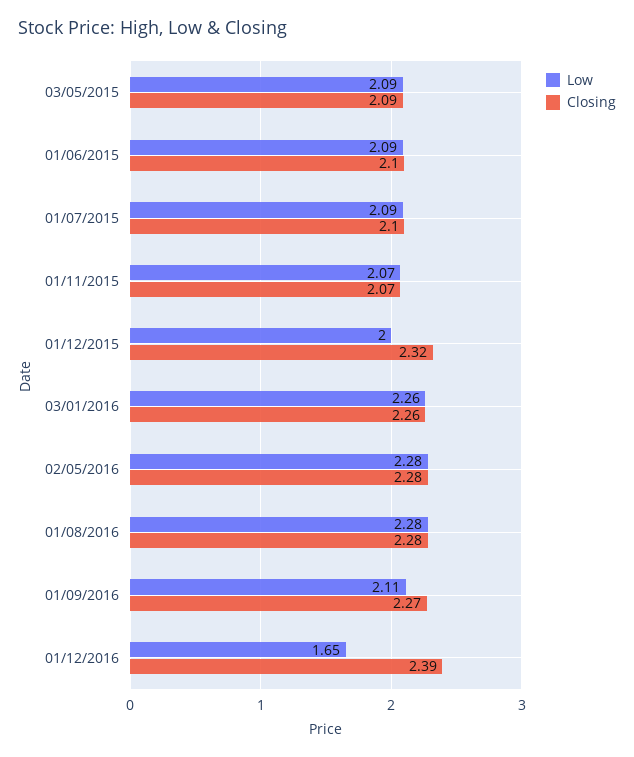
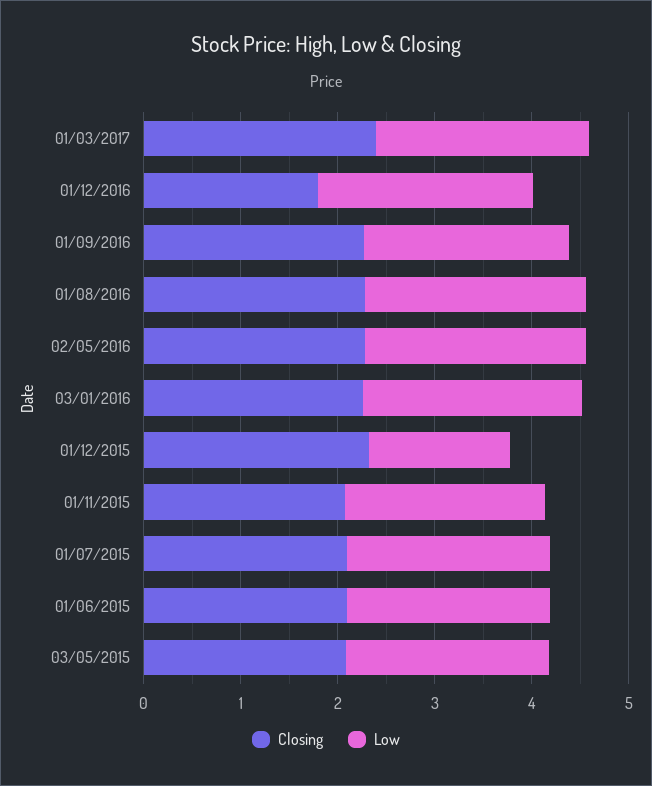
Low, 01/12/2015: 2 -> 1.4
Low, 01/12/2016: 1.65 -> 2.2
Closing, 01/12/2016: 2.39 -> 1.8
Closing, 01/03/2017: none -> 2.4
Low, 01/03/2017: none -> 2.2

